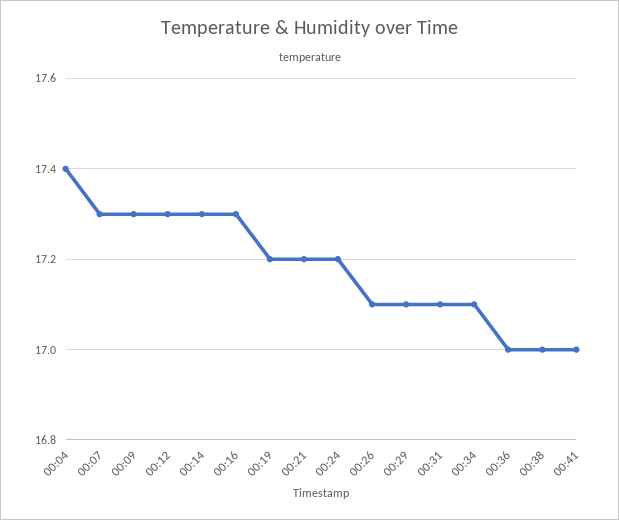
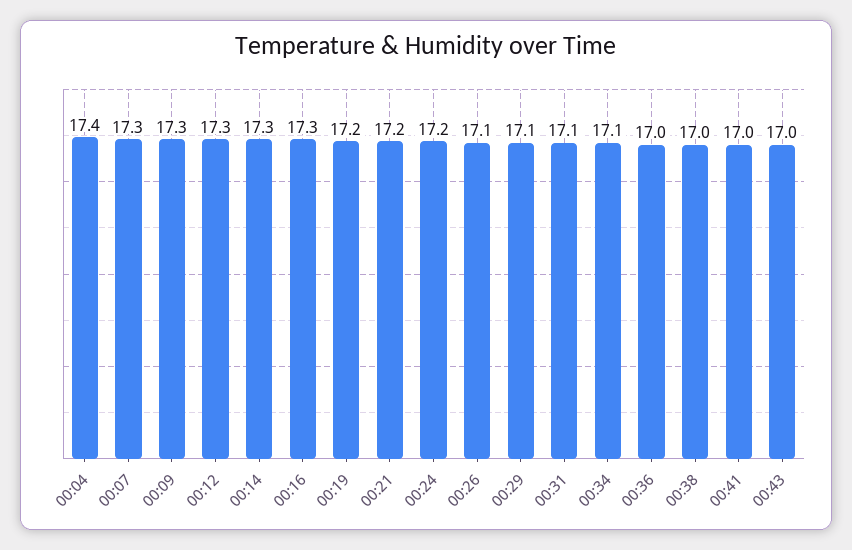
00:43: none -> 17

